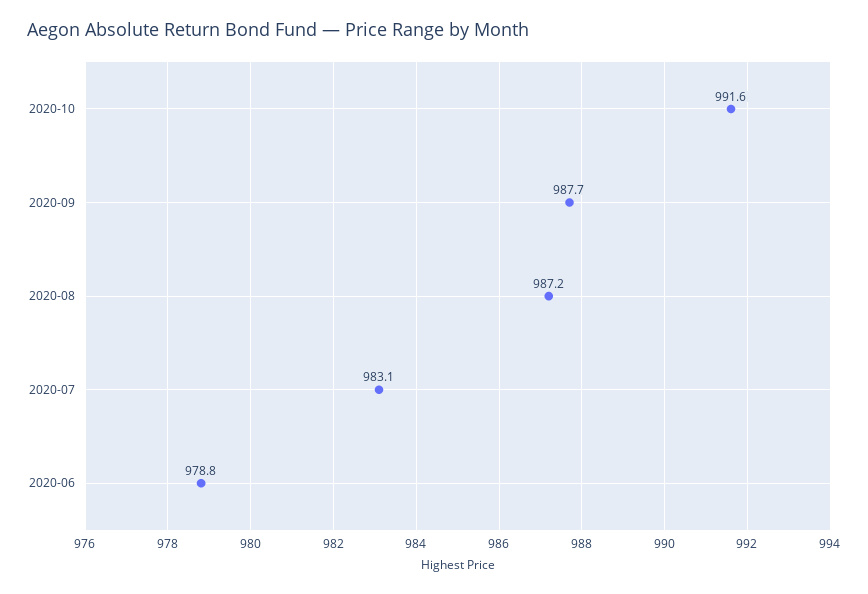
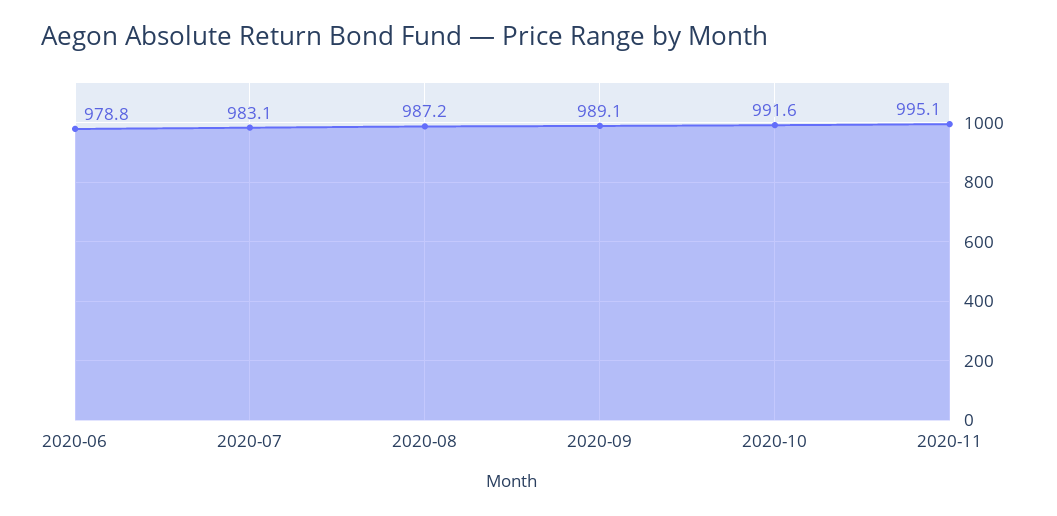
2020-09: 987.7 -> 989.1
2020-11: none -> 995.1

